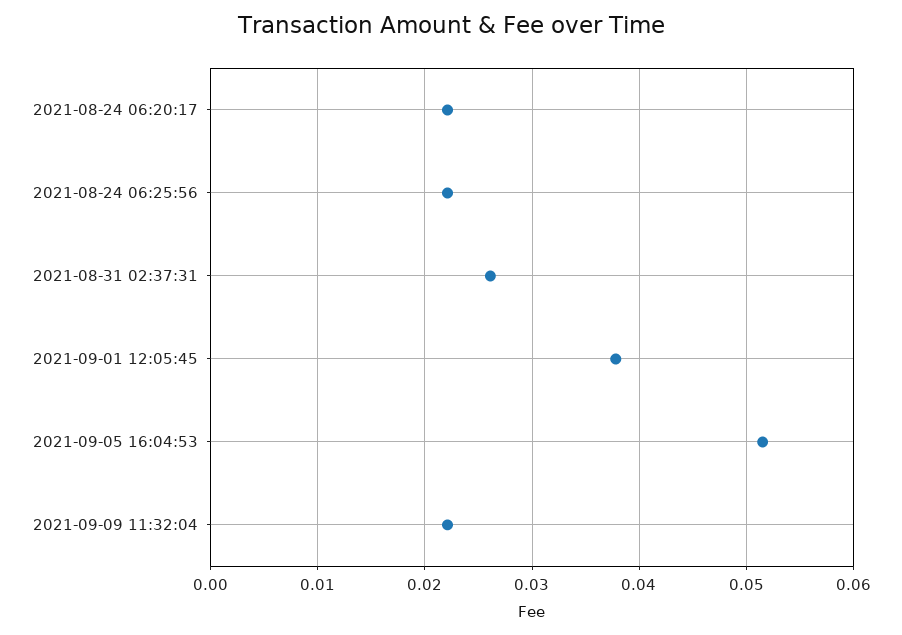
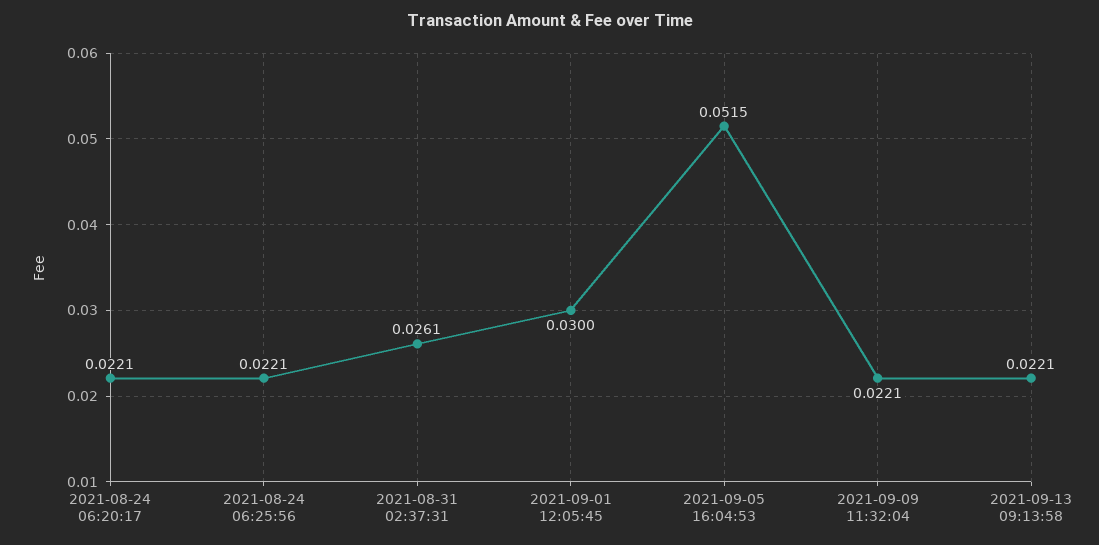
2021-09-01 12:05:45: 0.038 -> 0.03
2021-09-13 09:13:58: none -> 0.0221

